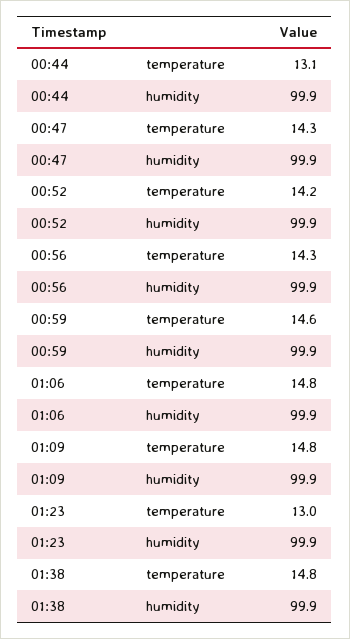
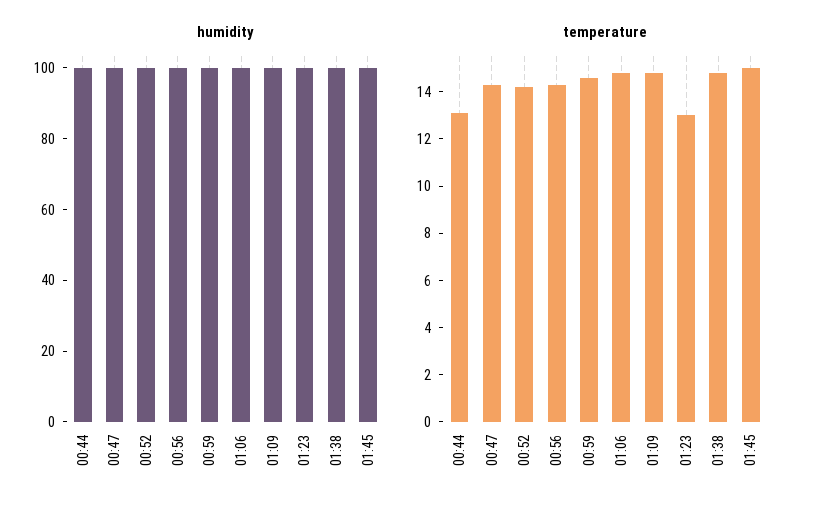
humidity, 01:45: none -> 100
temperature, 01:45: none -> 15

